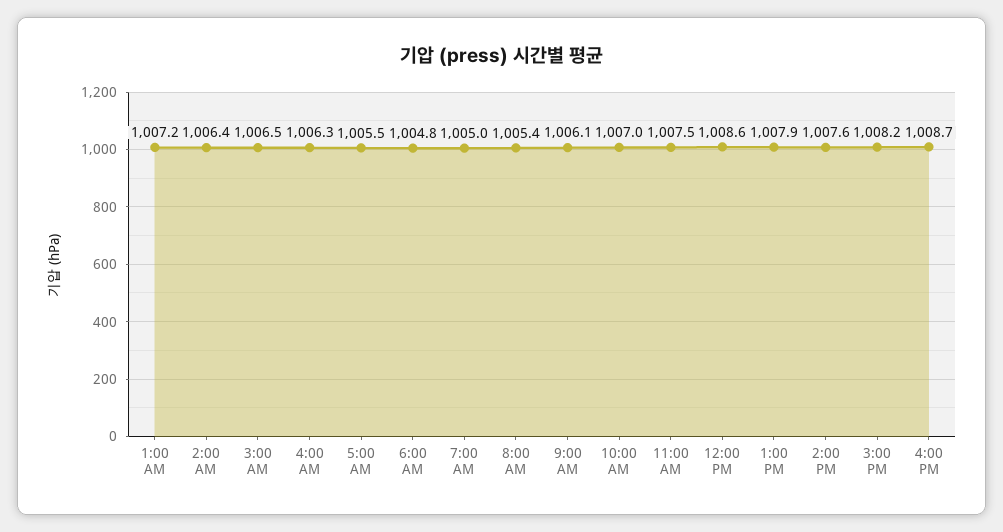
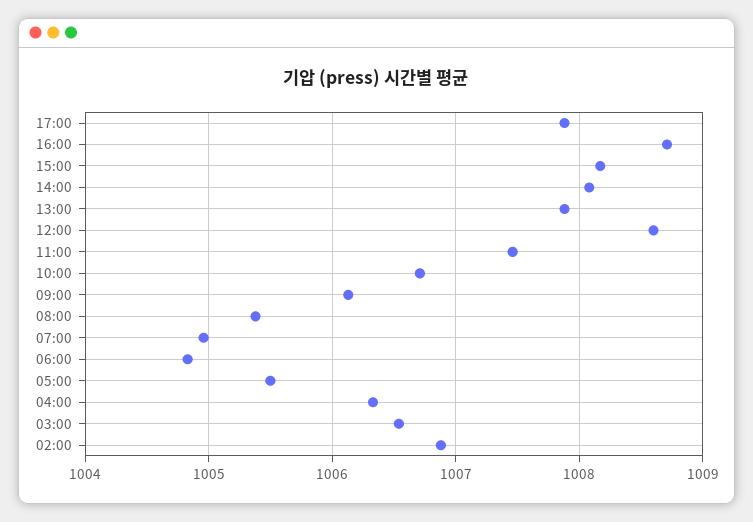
1:00 AM: 1007.2 -> none
2:00 AM: 1006.4 -> 1006.9
10:00 AM: 1007 -> 1006.7
2:00 PM: 1007.6 -> 1008.1
17:00: none -> 1007.9

